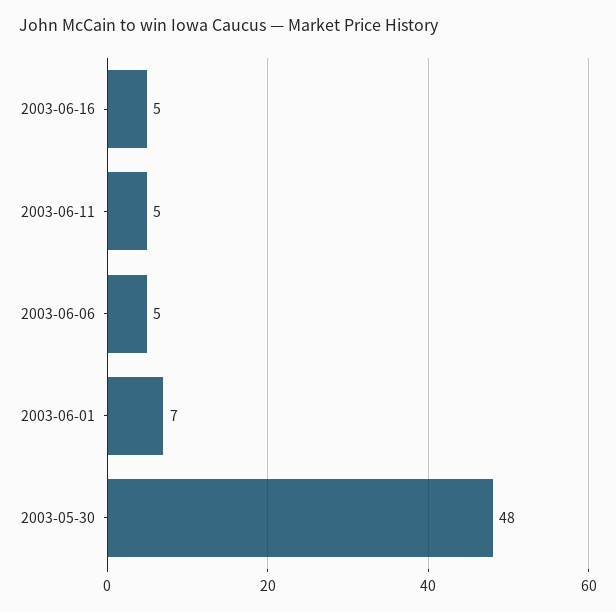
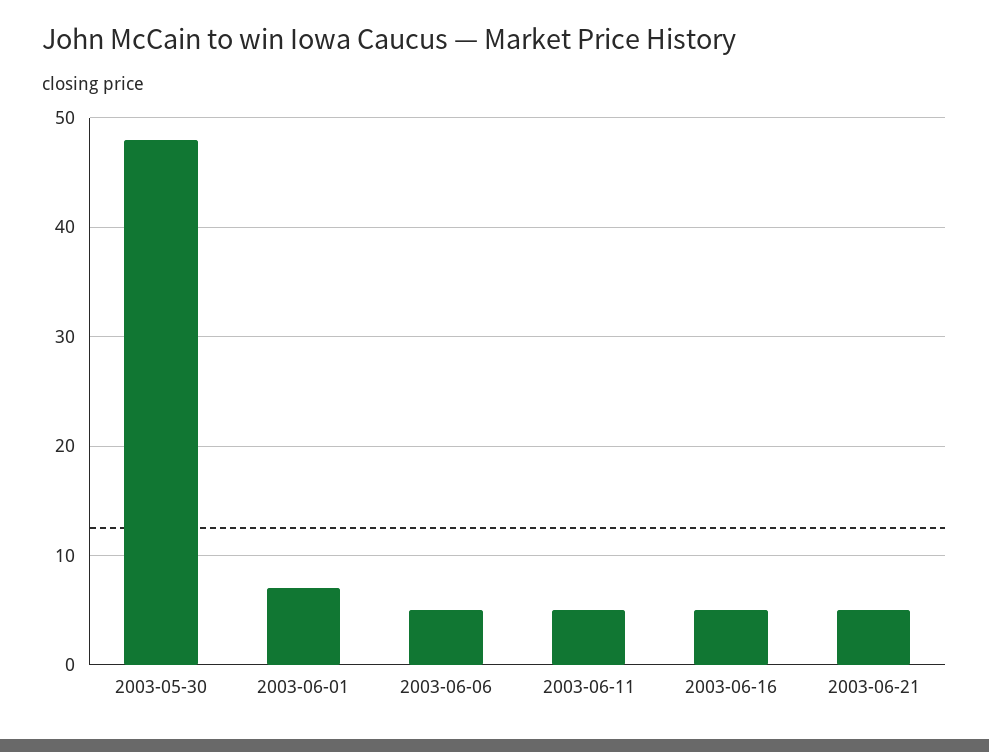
2003-06-21: none -> 5

